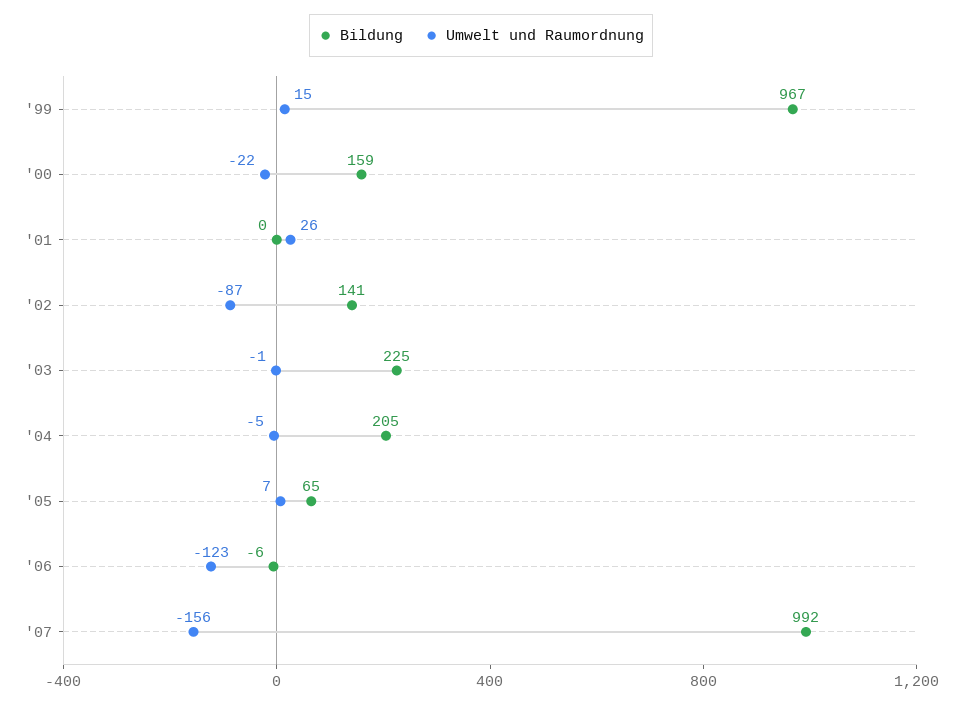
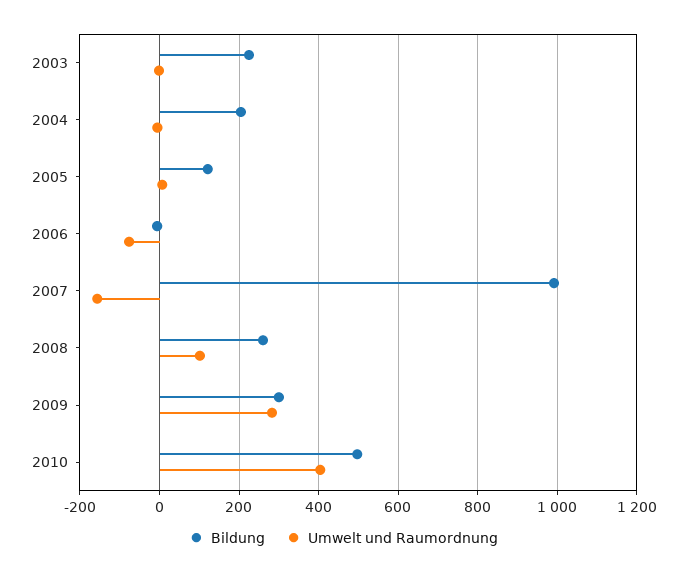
Bildung, '99: 967 -> none
Umwelt und Raumordnung, '99: 15 -> none
Bildung, '00: 159 -> none
Umwelt und Raumordnung, '00: -22 -> none
Bildung, '01: 0 -> none
Umwelt und Raumordnung, '01: 26 -> none
Bildung, '02: 141 -> none
Umwelt und Raumordnung, '02: -87 -> none
Bildung, '05: 65 -> 120
Umwelt und Raumordnung, '06: -123 -> -80
Bildung, 2008: none -> 260
Umwelt und Raumordnung, 2008: none -> 100
Bildung, 2009: none -> 300
Umwelt und Raumordnung, 2009: none -> 280
Bildung, 2010: none -> 500
Umwelt und Raumordnung, 2010: none -> 400

